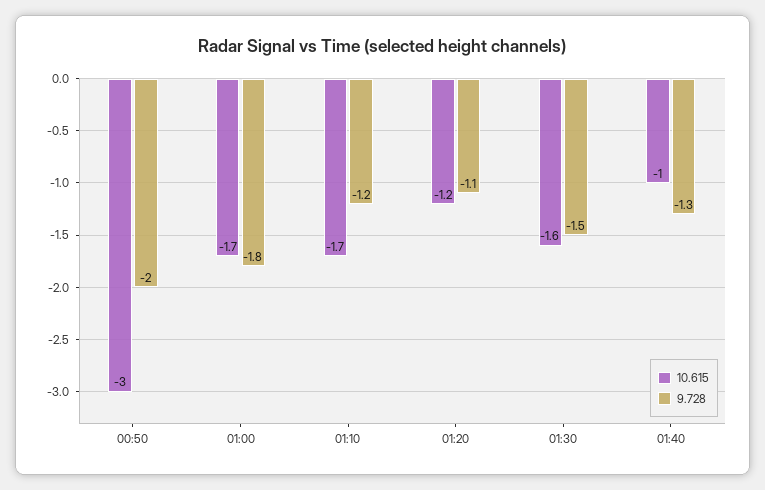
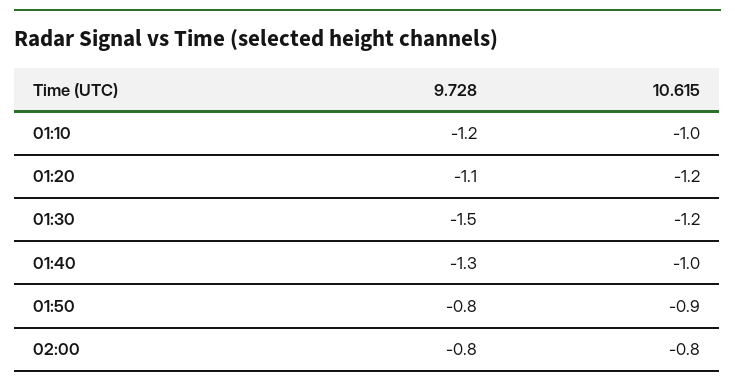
10.615, 00:50: -3 -> none
9.728, 00:50: -2 -> none
10.615, 01:00: -1.7 -> none
9.728, 01:00: -1.8 -> none
10.615, 01:10: -1.7 -> -1
10.615, 01:30: -1.6 -> -1.2
9.728, 01:50: none -> -0.8
10.615, 01:50: none -> -0.9
9.728, 02:00: none -> -0.8
10.615, 02:00: none -> -0.8

